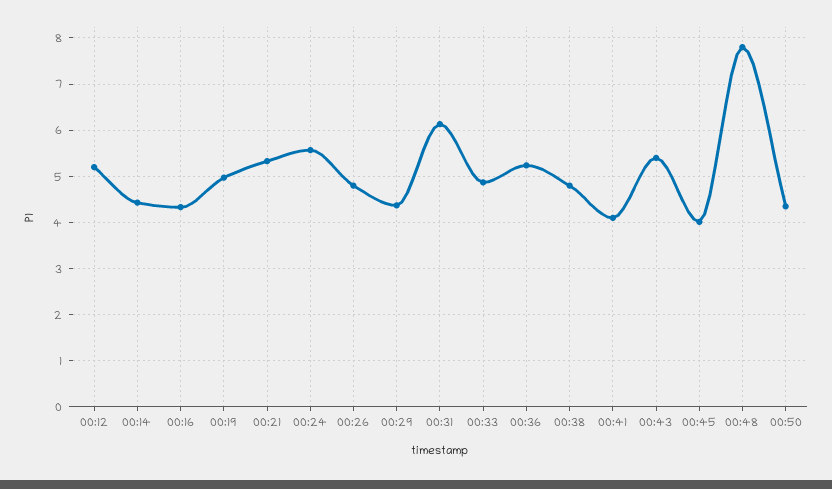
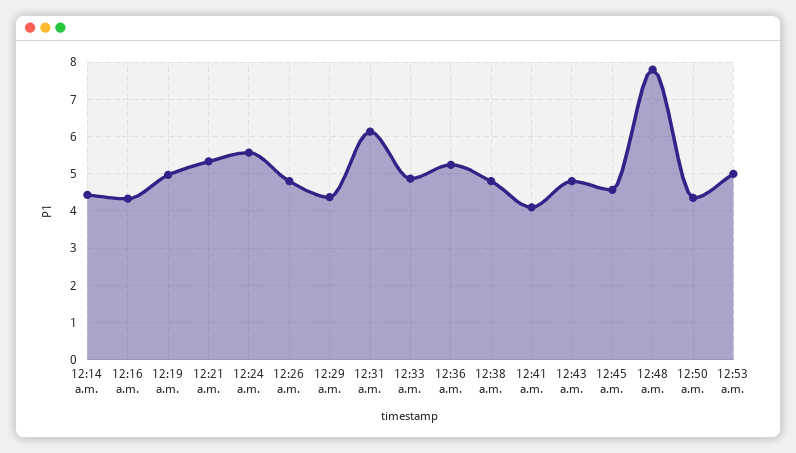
00:12: 5.2 -> none
00:43: 5.4 -> 4.8
00:45: 4 -> 4.6
12:53 a.m.: none -> 5

